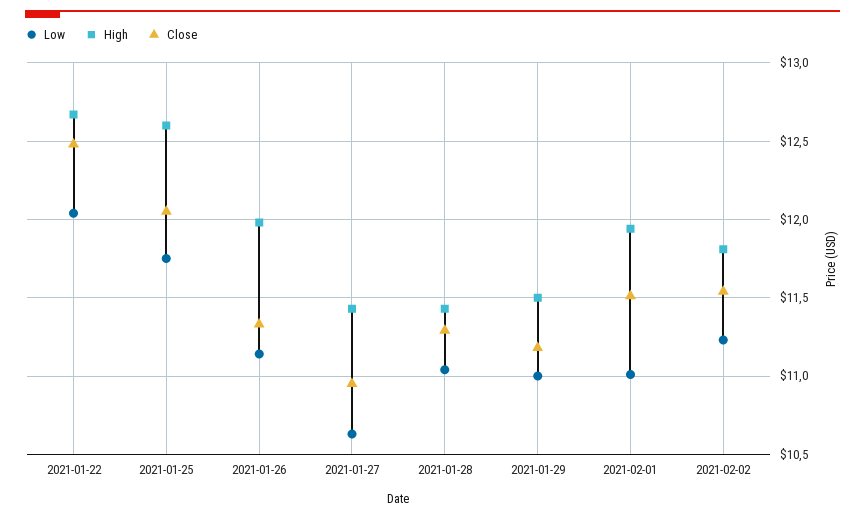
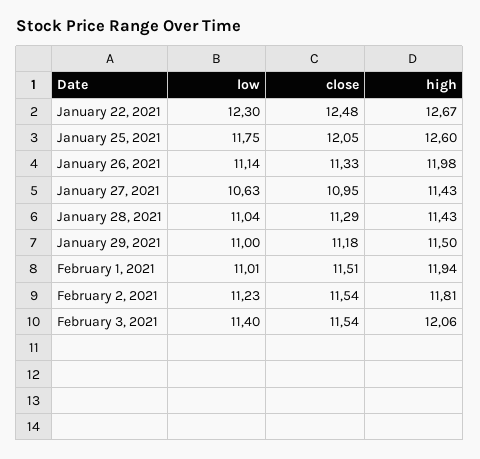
Low, 2021-01-22: 12.05 -> 12.3
Low, February 3, 2021: none -> 11.4
Close, February 3, 2021: none -> 11.54
High, February 3, 2021: none -> 12.06

